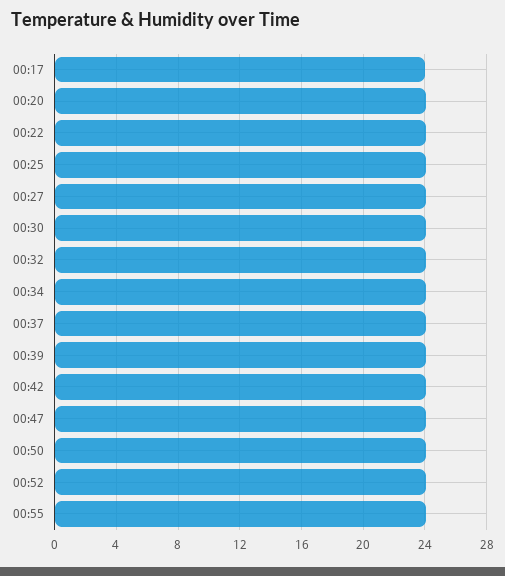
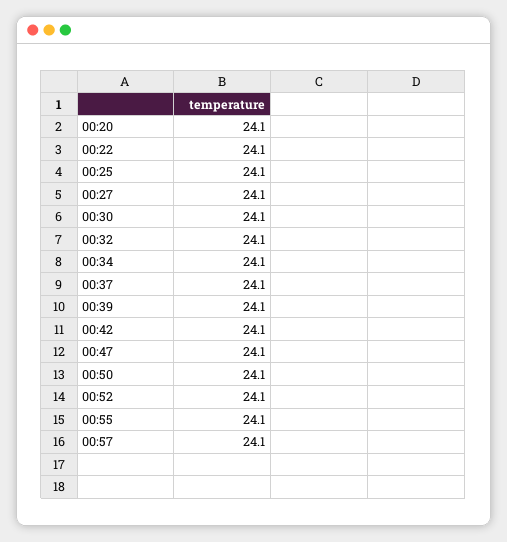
00:17: 24 -> none
00:57: none -> 24.1

